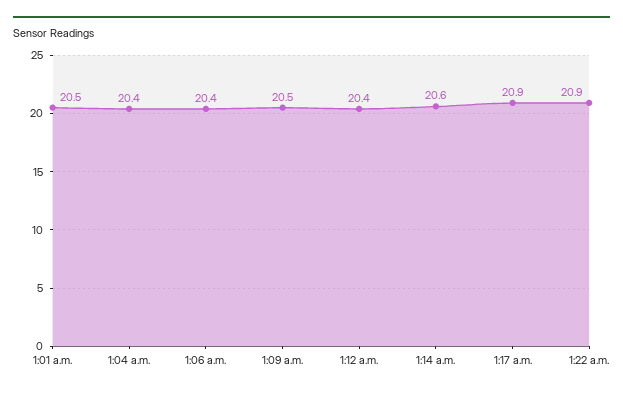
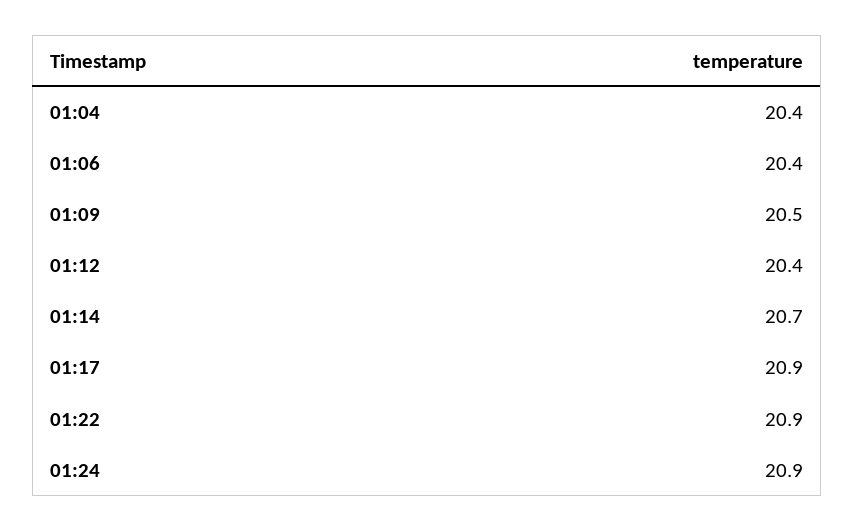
1:01 a.m.: 20.5 -> none
1:14 a.m.: 20.6 -> 20.7
01:24: none -> 20.9

